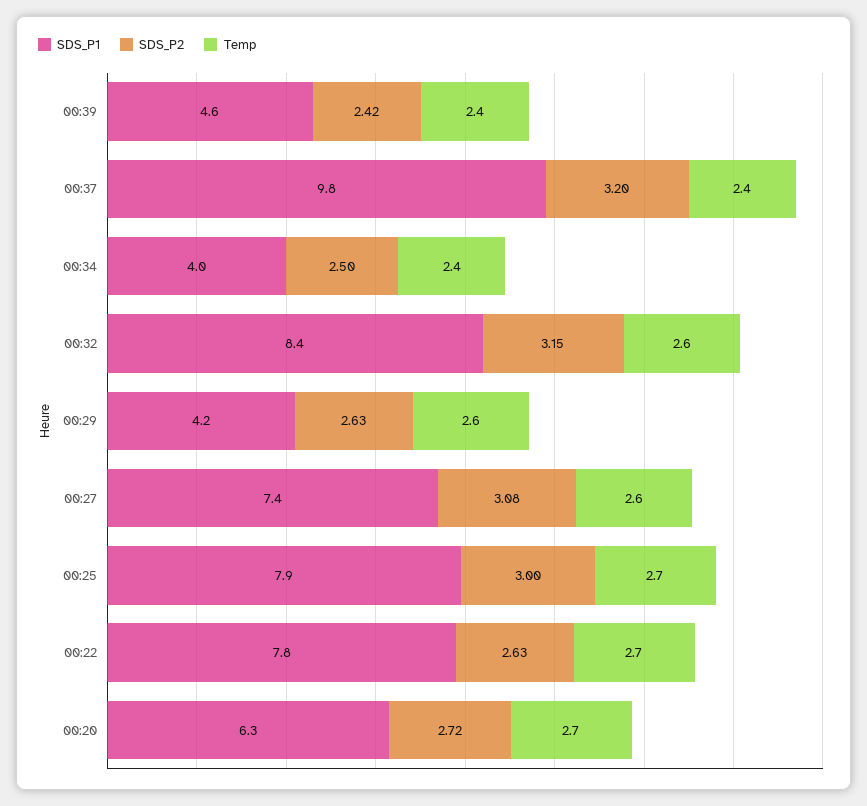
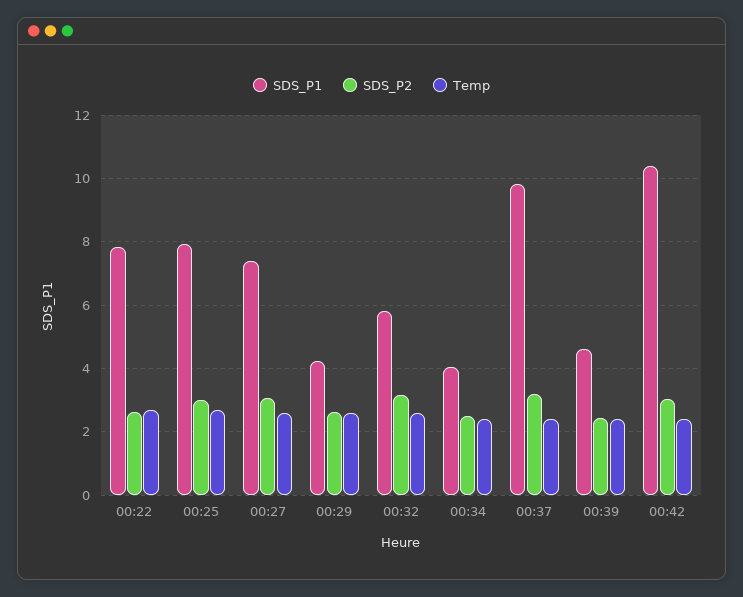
SDS_P1, 00:32: 8.4 -> 5.8
SDS_P1, 00:20: 6.3 -> none
SDS_P2, 00:20: 2.72 -> none
Temp, 00:20: 2.7 -> none
SDS_P1, 00:42: none -> 10.4
SDS_P2, 00:42: none -> 3
Temp, 00:42: none -> 2.4

